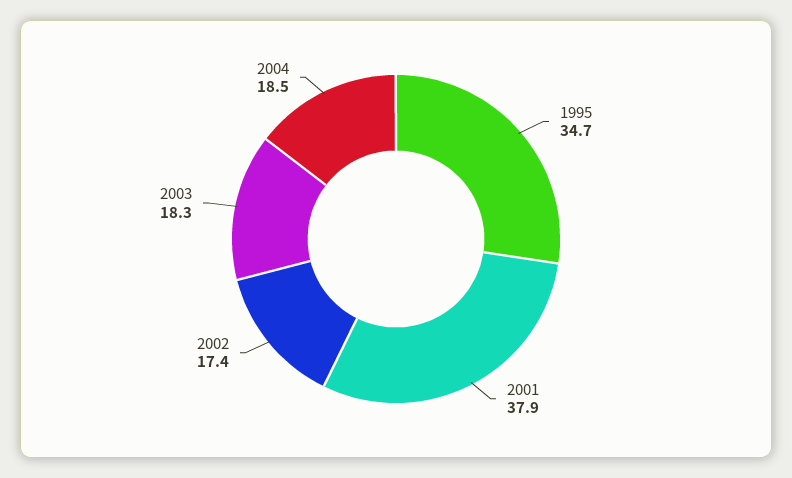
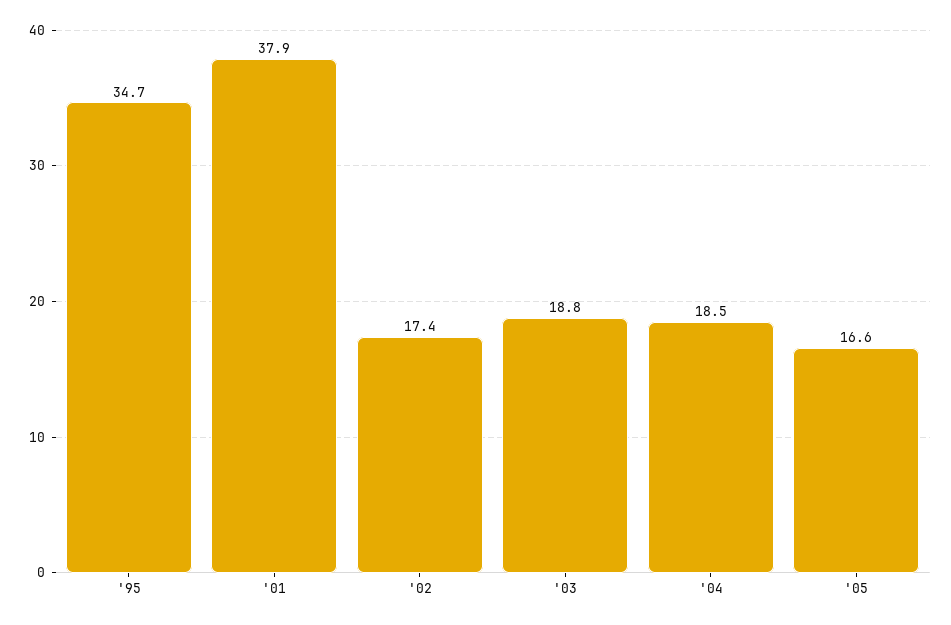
2003: 18.3 -> 18.8
'05: none -> 16.6

